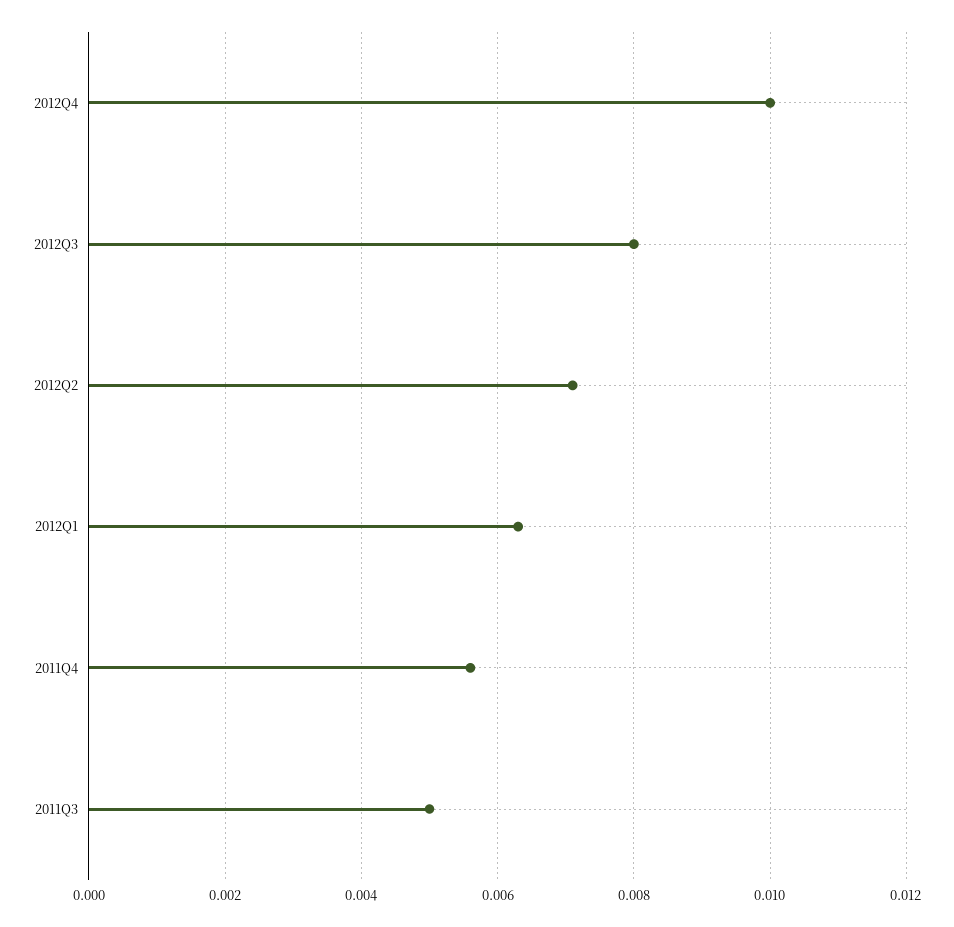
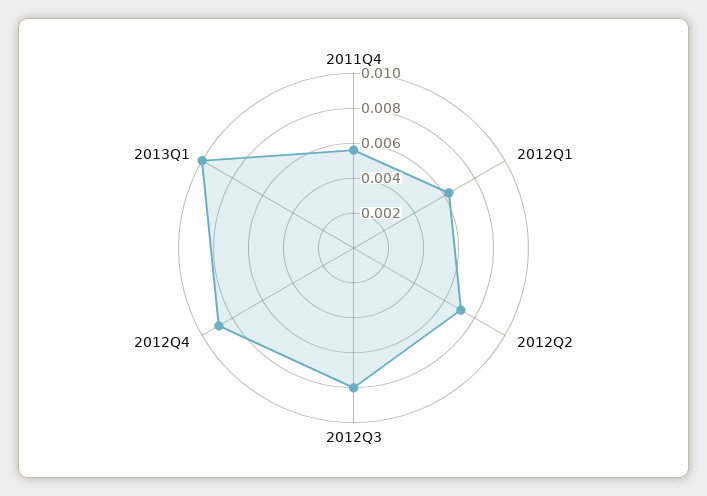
2012Q4: 0.01 -> 0.009
2011Q3: 0.005 -> none
2013Q1: none -> 0.01

